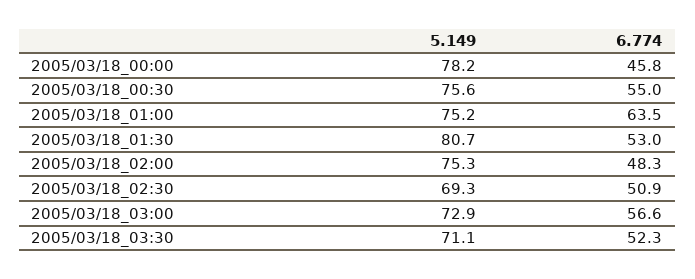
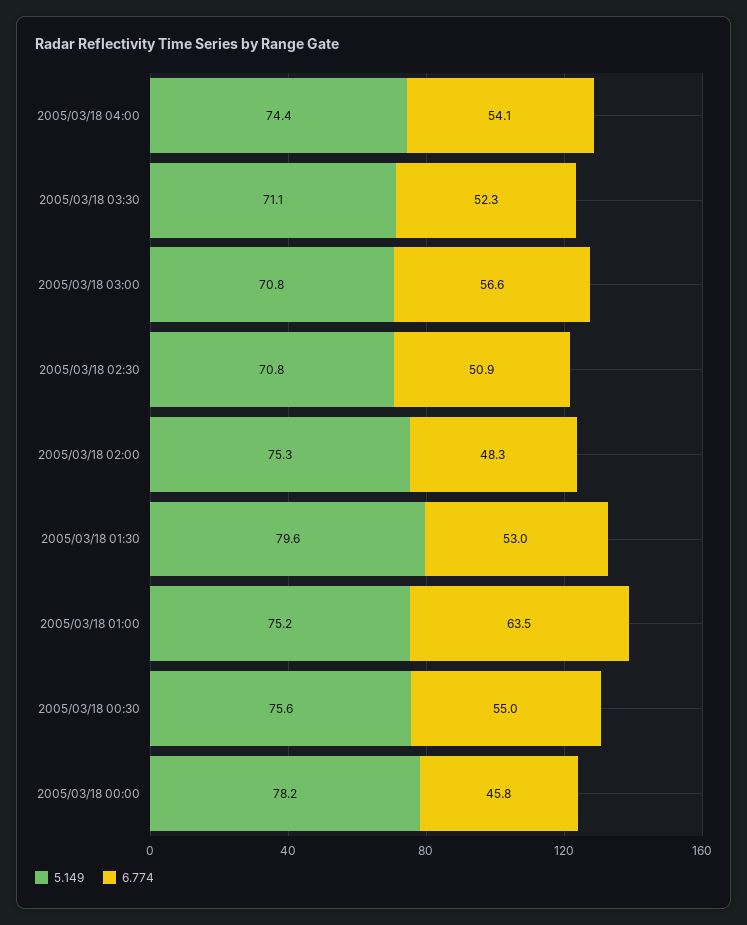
5.149, 2005/03/18_01:30: 80.7 -> 79.6
5.149, 2005/03/18_02:30: 69.3 -> 70.8
5.149, 2005/03/18_03:00: 72.9 -> 70.8
5.149, 2005/03/18 04:00: none -> 74.4
6.774, 2005/03/18 04:00: none -> 54.1

